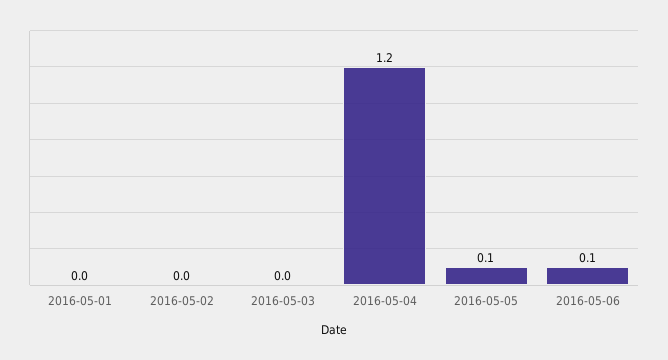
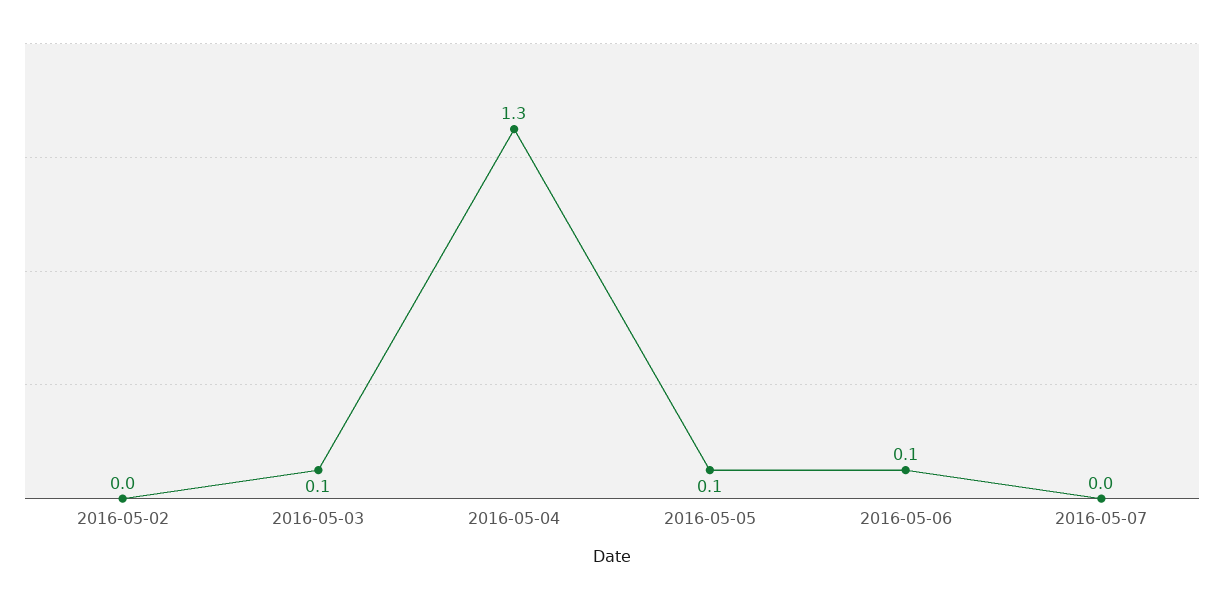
2016-05-01: 0 -> none
2016-05-03: 0 -> 0.1
2016-05-04: 1.2 -> 1.3
2016-05-07: none -> 0

